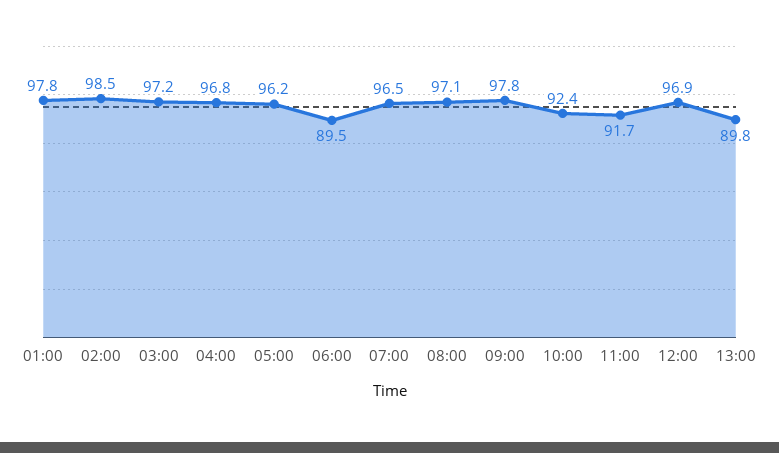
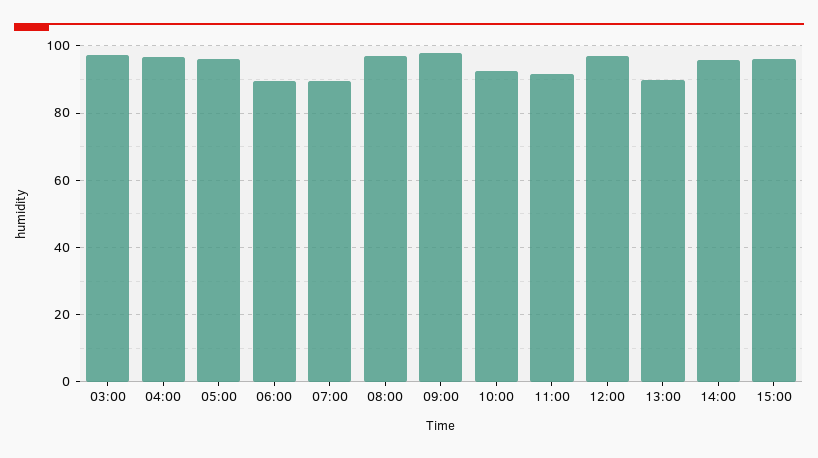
01:00: 97.8 -> none
02:00: 98.5 -> none
07:00: 96.5 -> 90
14:00: none -> 96
15:00: none -> 96

